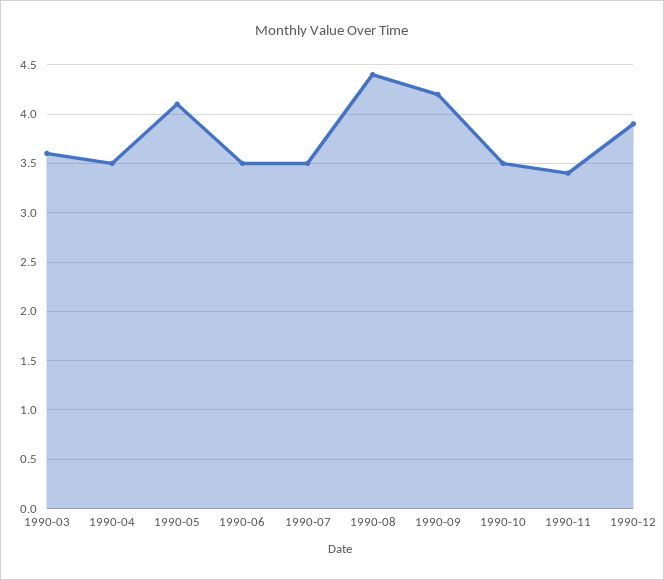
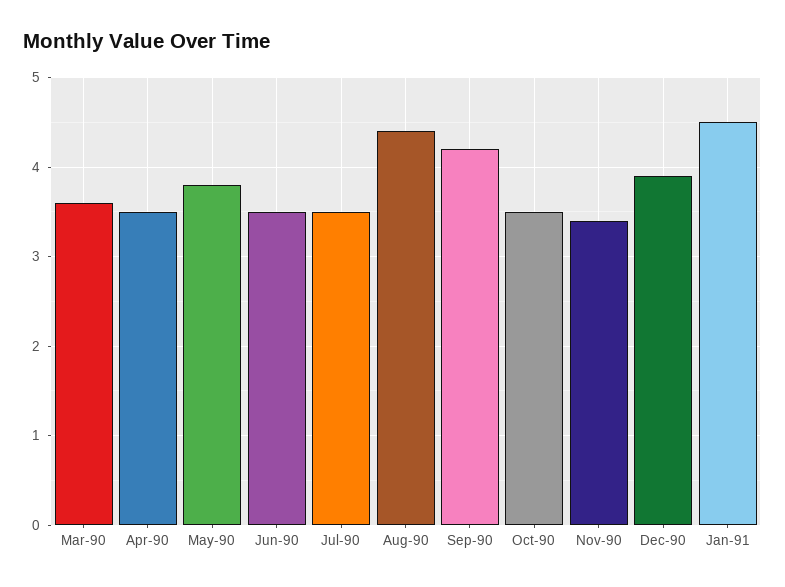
1990-05: 4.1 -> 3.8
Jan-91: none -> 4.5

